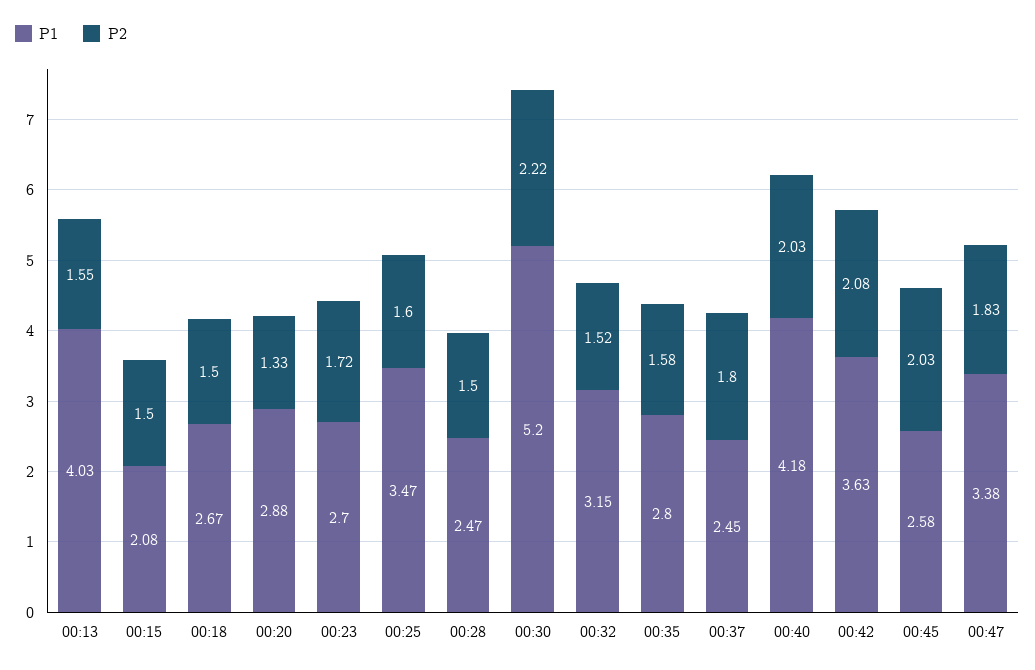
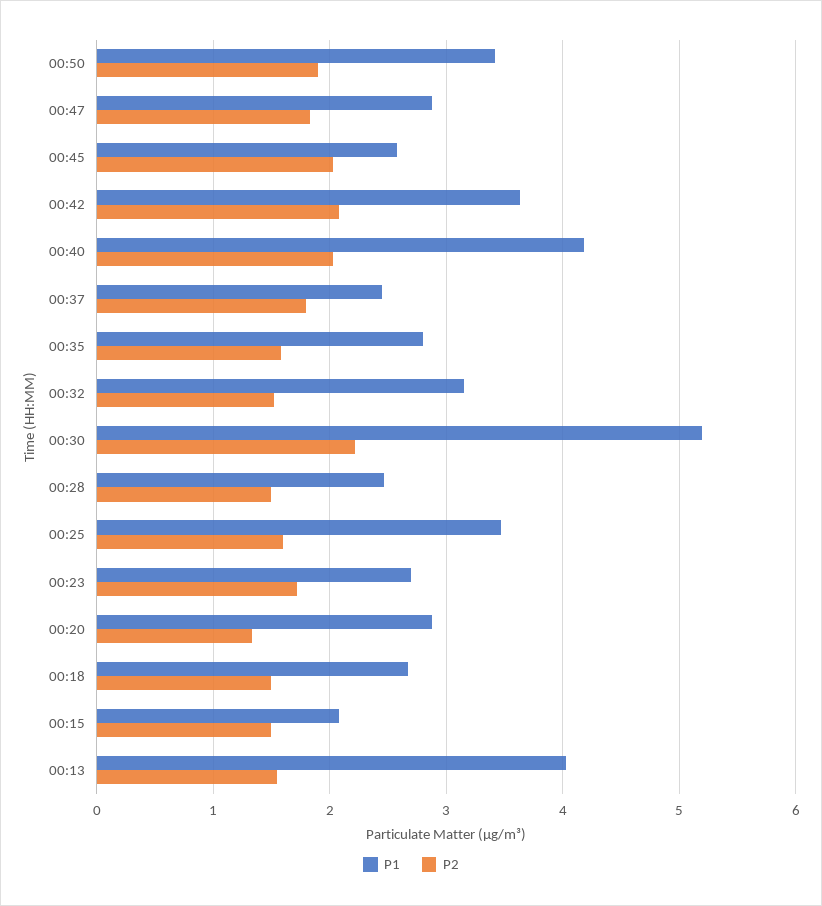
P1, 00:47: 3.38 -> 2.9
P1, 00:50: none -> 3.4
P2, 00:50: none -> 1.9

